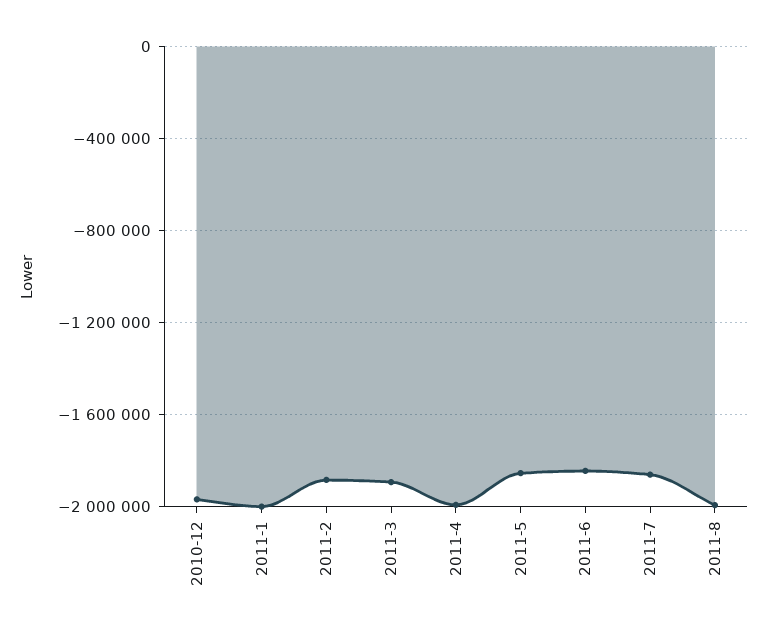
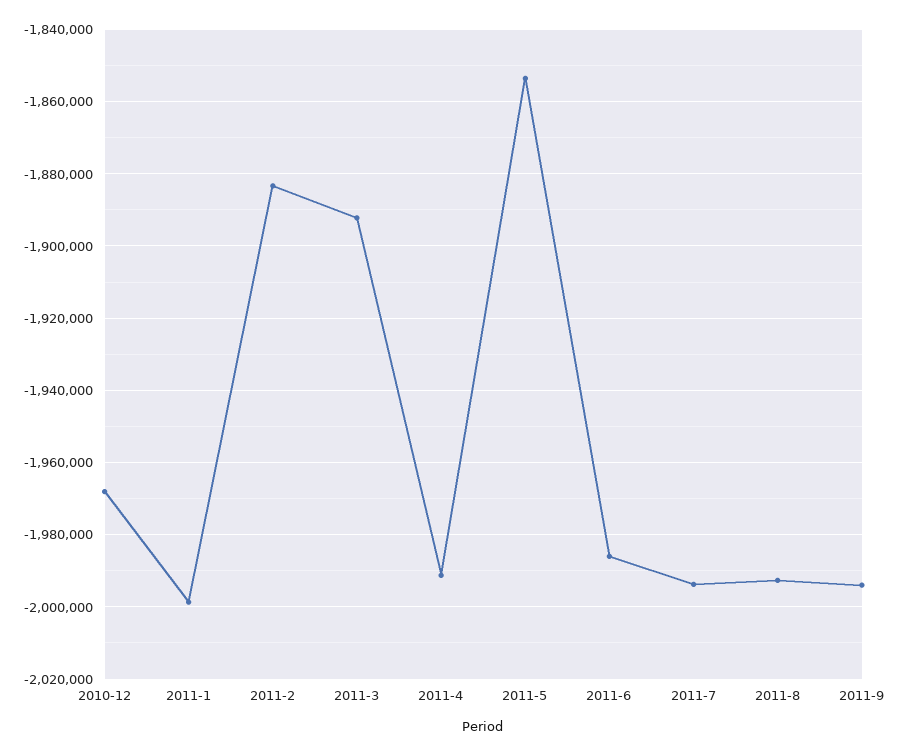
2011-6: -1850000 -> -1986000
2011-7: -1850000 -> -1994000
2011-9: none -> -1994000

